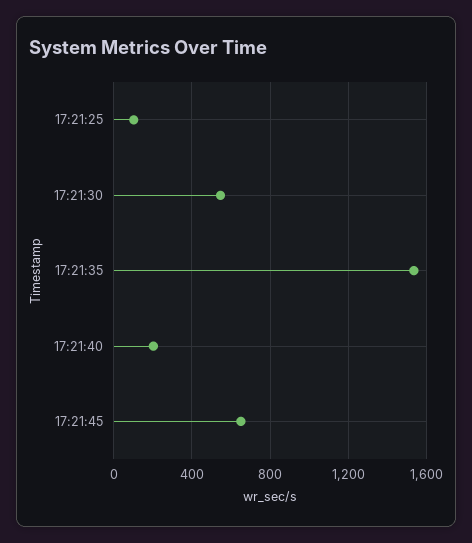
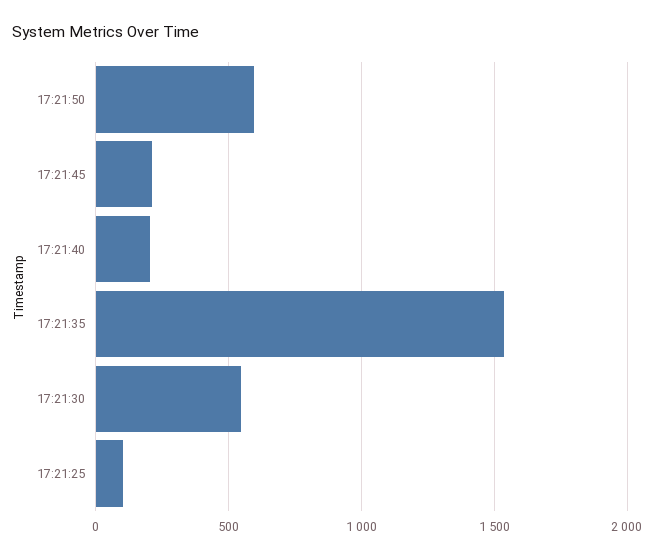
17:21:45: 650 -> 200
17:21:50: none -> 600

